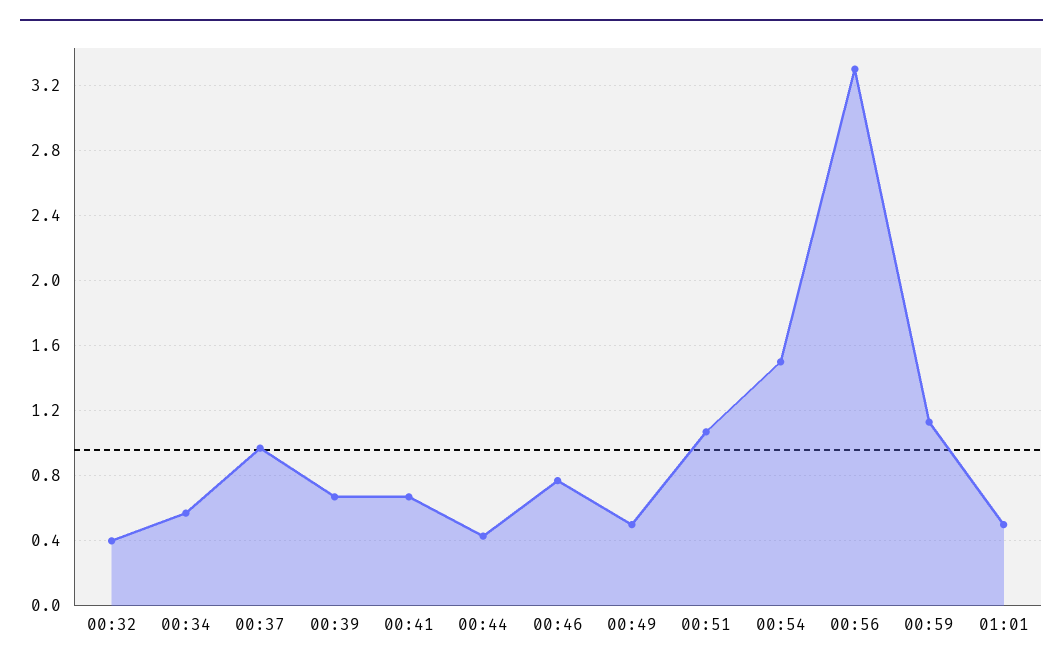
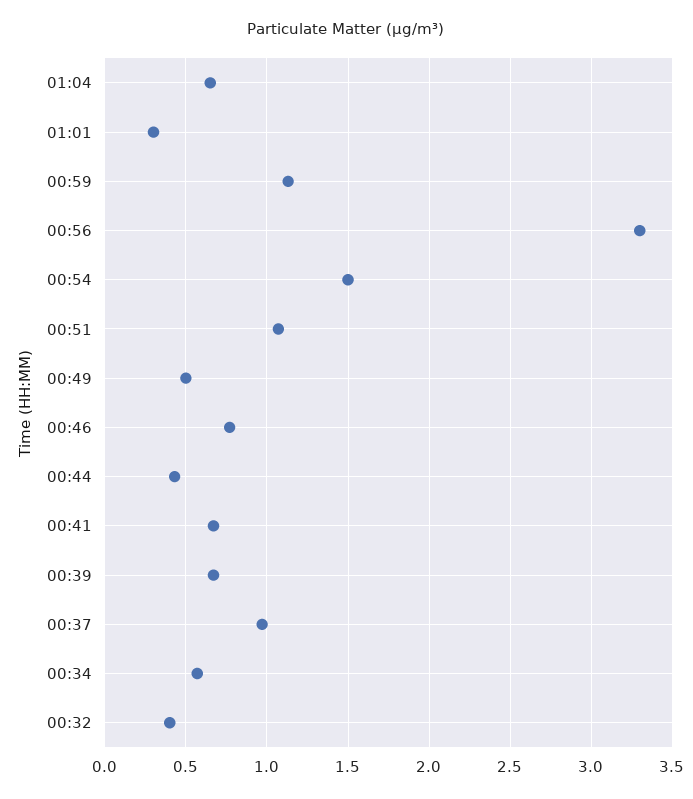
01:01: 0.5 -> 0.3
01:04: none -> 0.65

